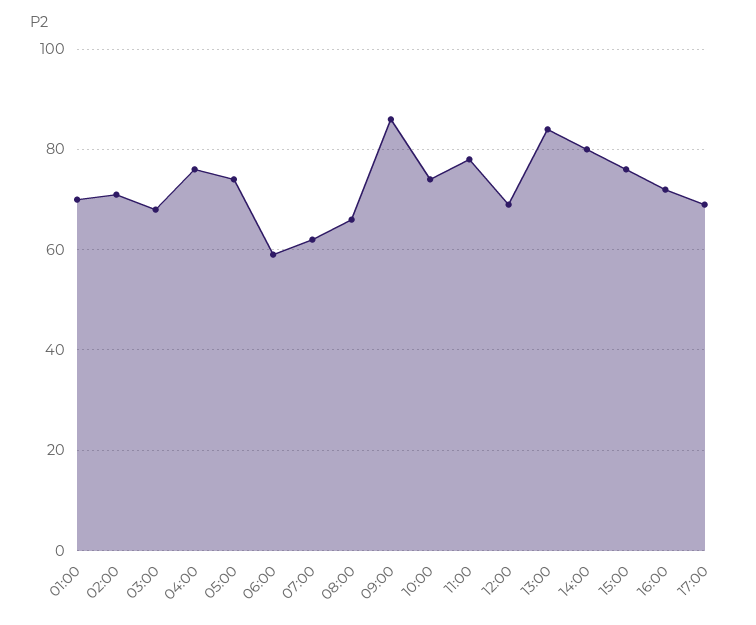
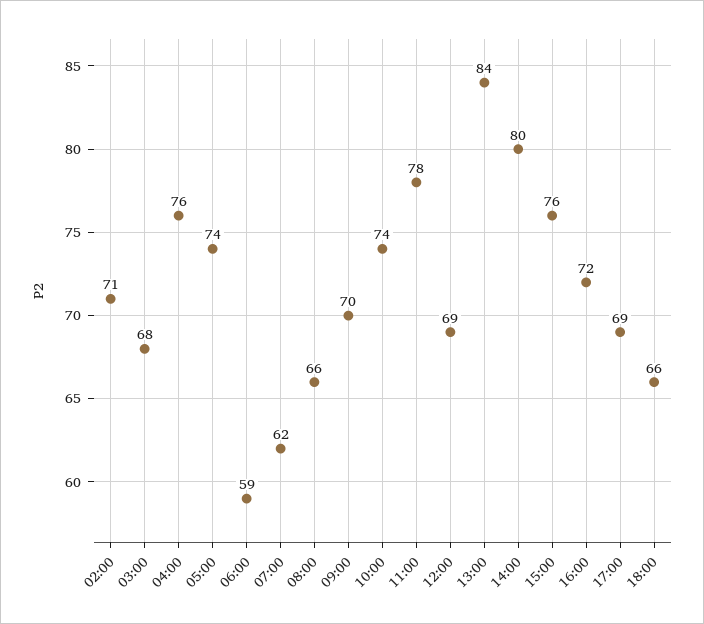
01:00: 70 -> none
09:00: 85 -> 70
18:00: none -> 66

